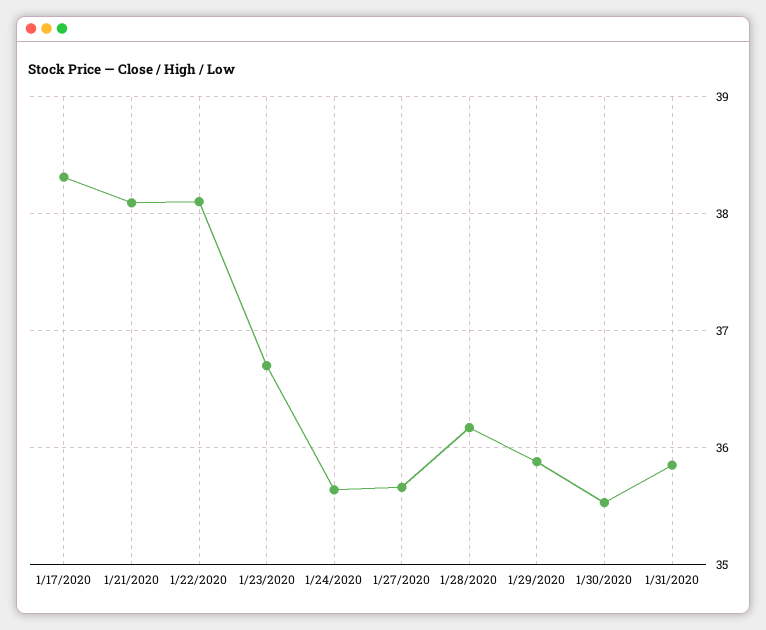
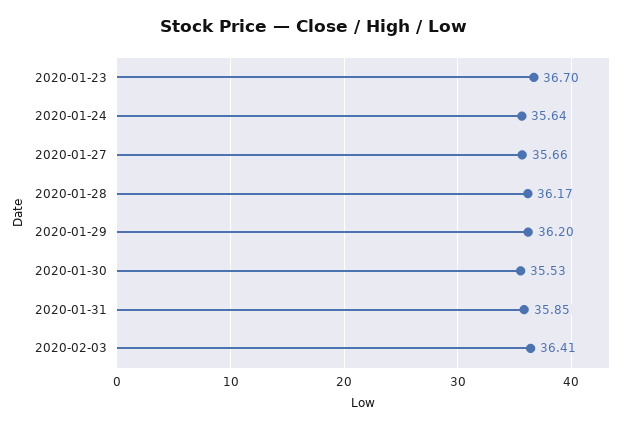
1/17/2020: 38.3 -> none
1/21/2020: 38.1 -> none
1/22/2020: 38.1 -> none
1/29/2020: 35.9 -> 36.2
2020-02-03: none -> 36.41

